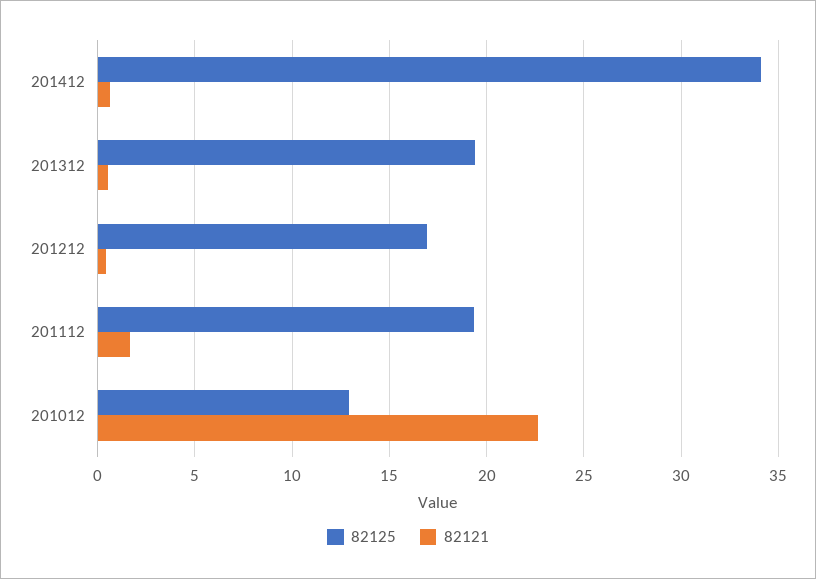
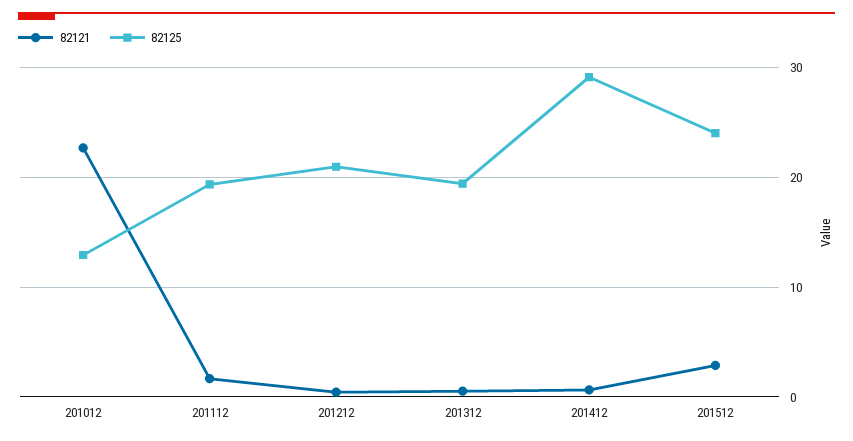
82125, 201412: 34 -> 29
82125, 201212: 17 -> 21
82121, 201512: none -> 3
82125, 201512: none -> 24

